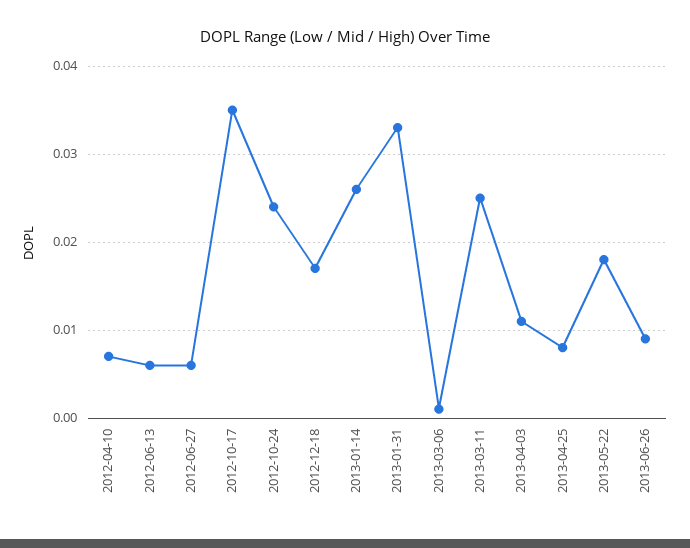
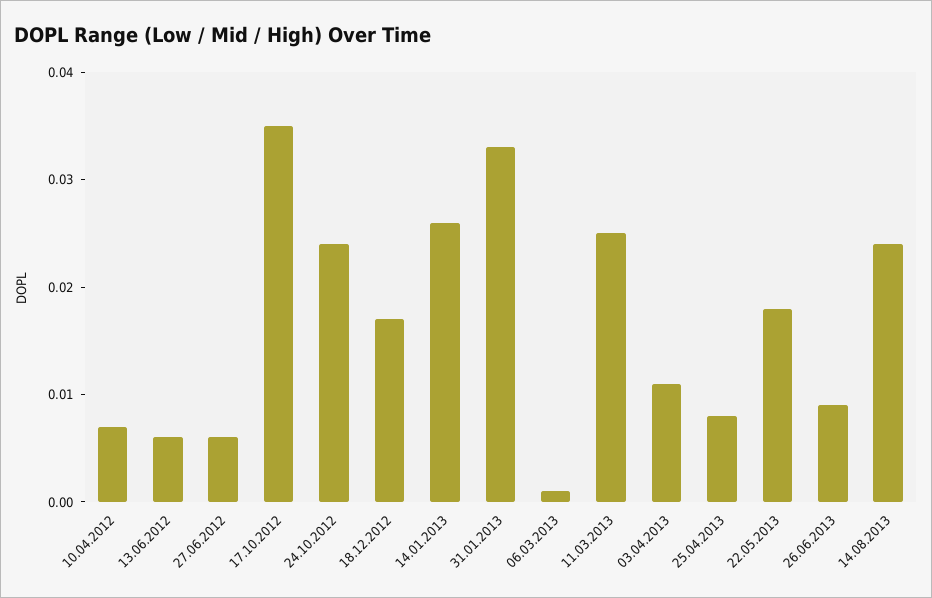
14.08.2013: none -> 0.024

